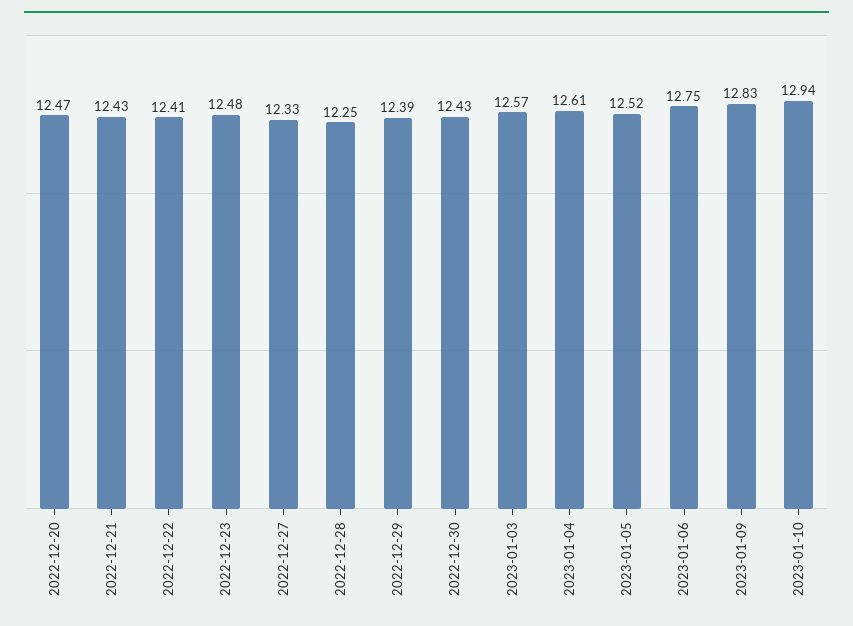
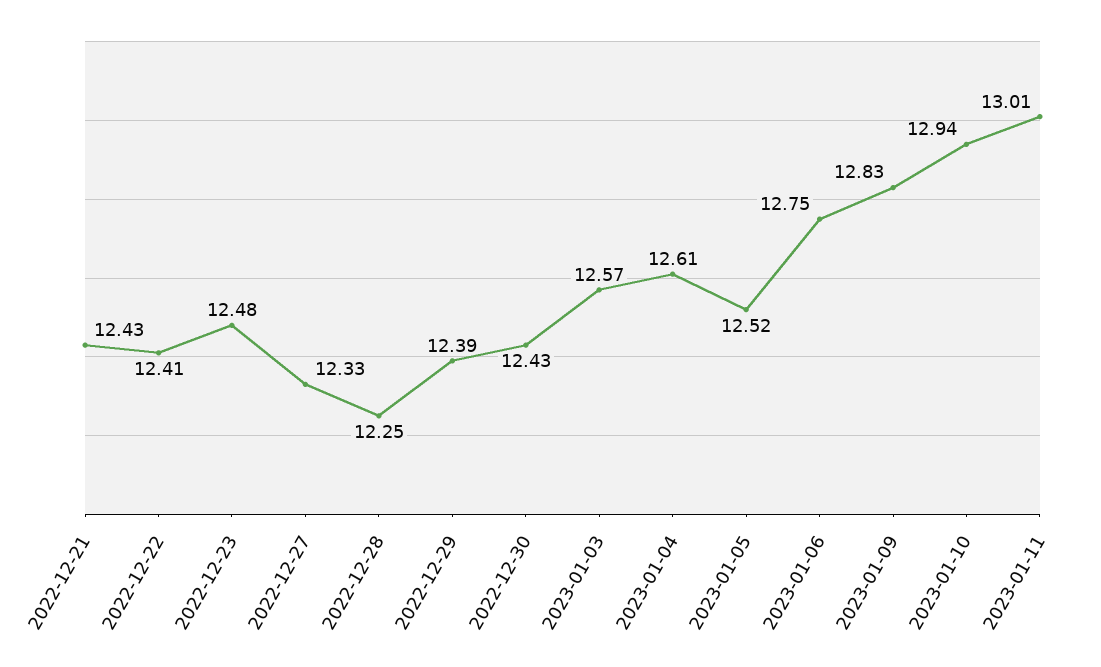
2022-12-20: 12.47 -> none
2023-01-11: none -> 13.01

